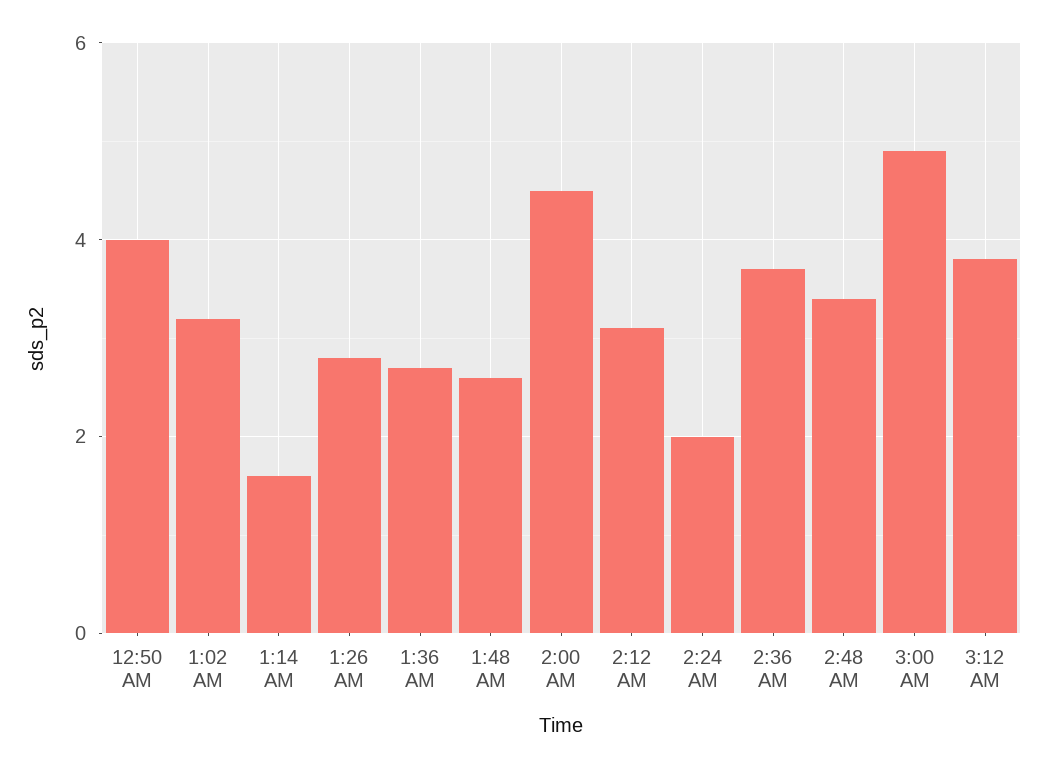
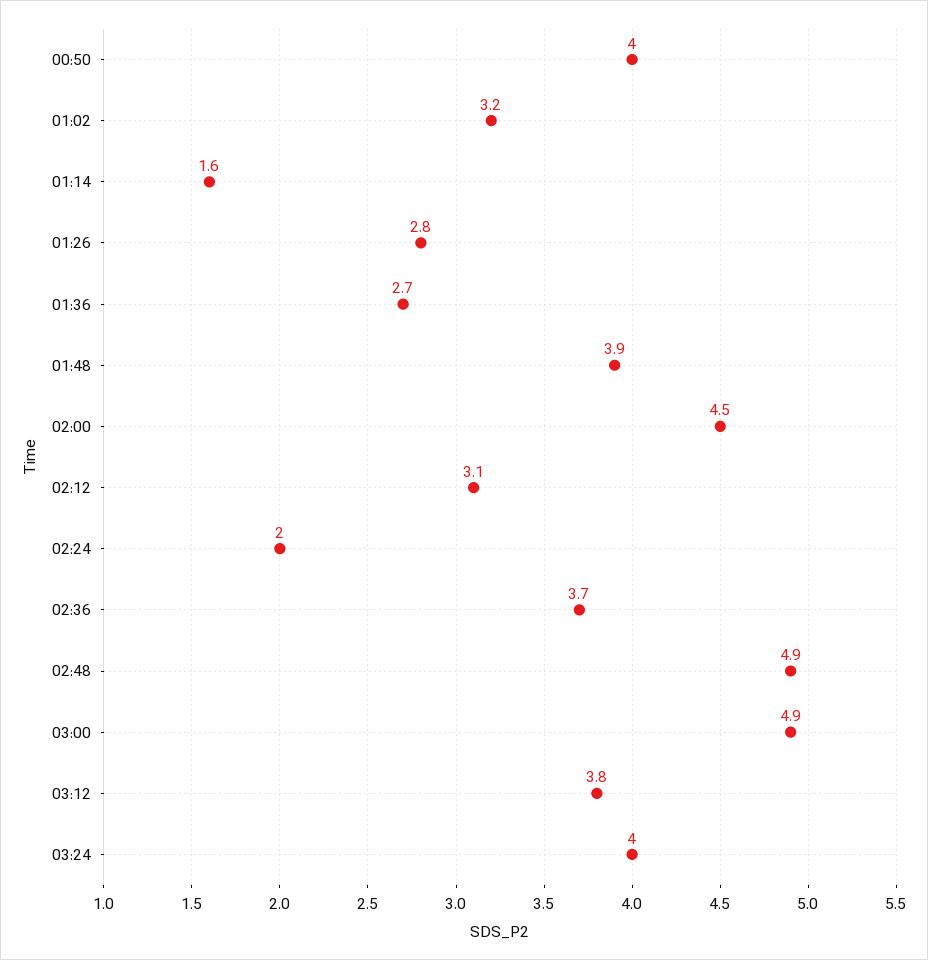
1:48 AM: 2.5 -> 3.9
2:48 AM: 3.5 -> 4.9
03:24: none -> 4

